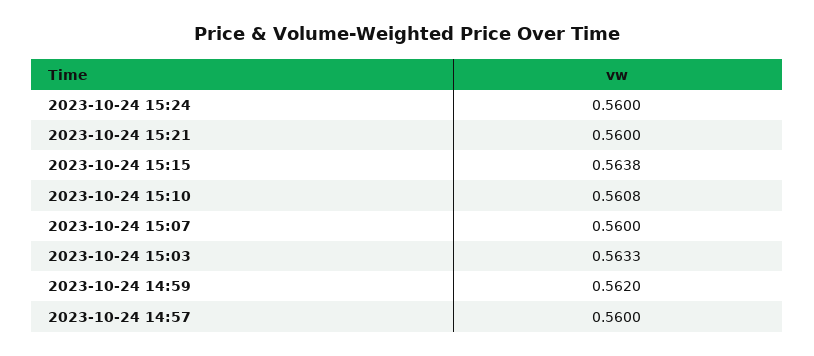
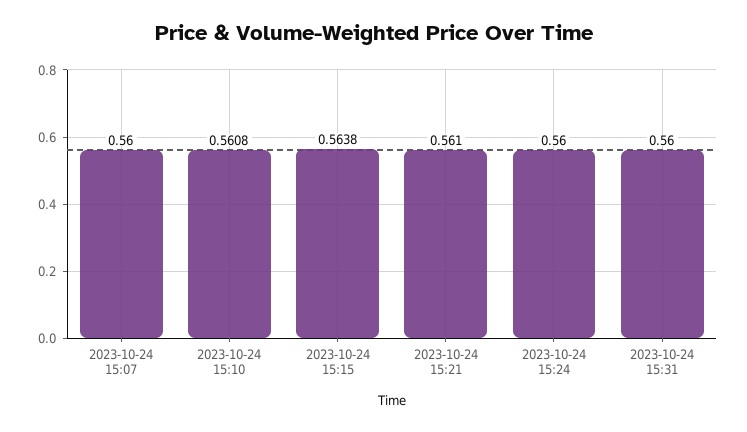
2023-10-24 15:21: 0.56 -> 0.561
2023-10-24 15:03: 0.5633 -> none
2023-10-24 14:59: 0.562 -> none
2023-10-24 14:57: 0.56 -> none
2023-10-24 15:31: none -> 0.56

